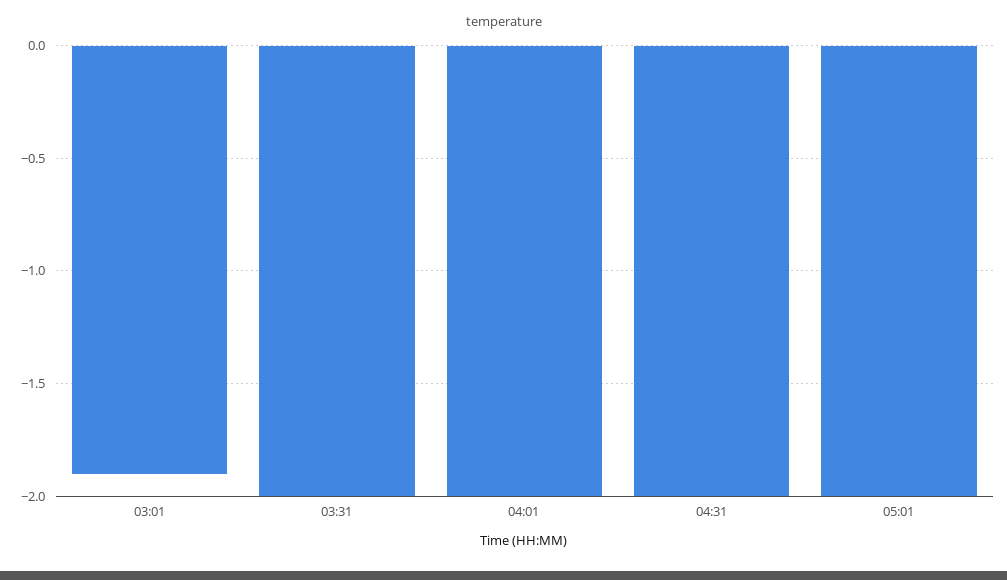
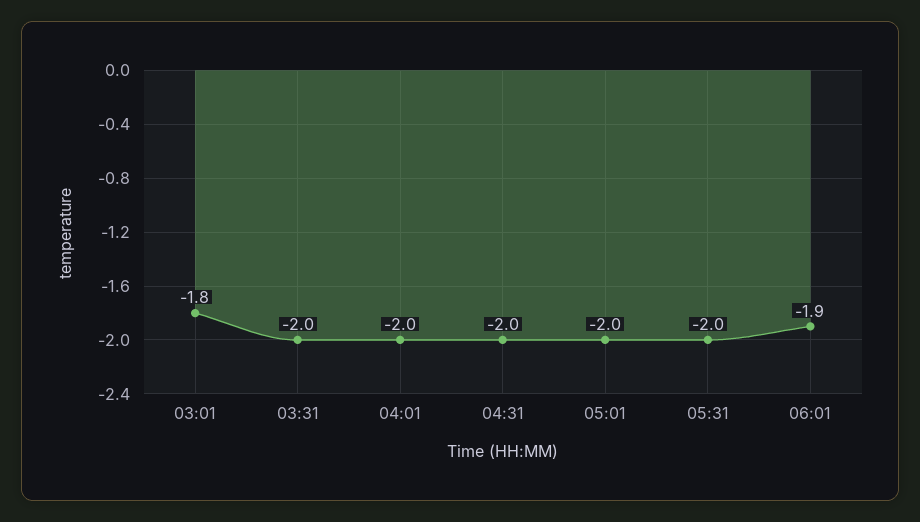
03:01: -1.9 -> -1.8
05:31: none -> -2
06:01: none -> -1.9

